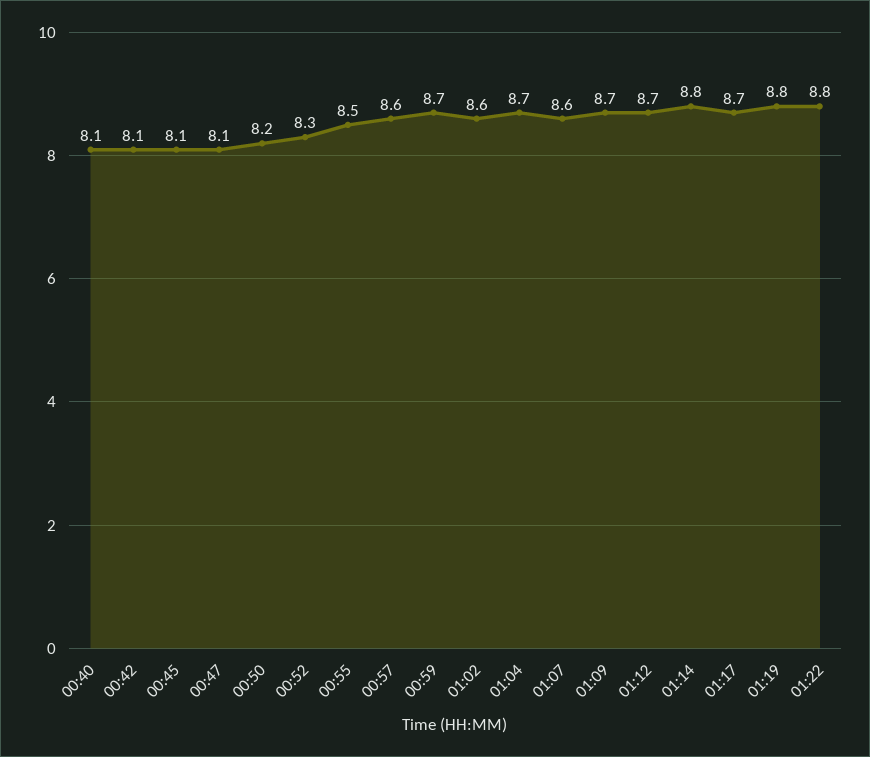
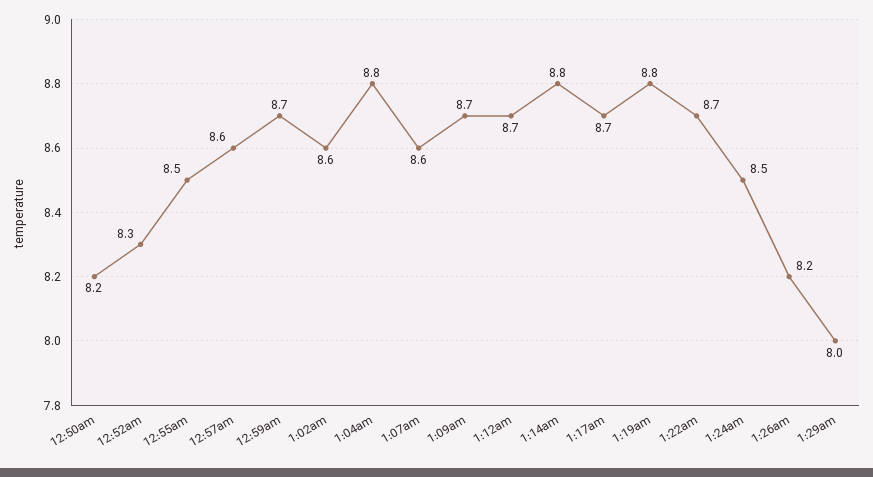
00:40: 8.1 -> none
00:42: 8.1 -> none
00:45: 8.1 -> none
00:47: 8.1 -> none
01:04: 8.7 -> 8.8
01:22: 8.8 -> 8.7
1:24am: none -> 8.5
1:26am: none -> 8.2
1:29am: none -> 8

